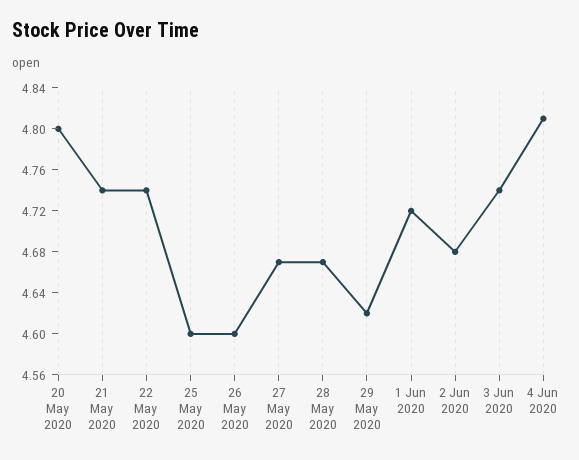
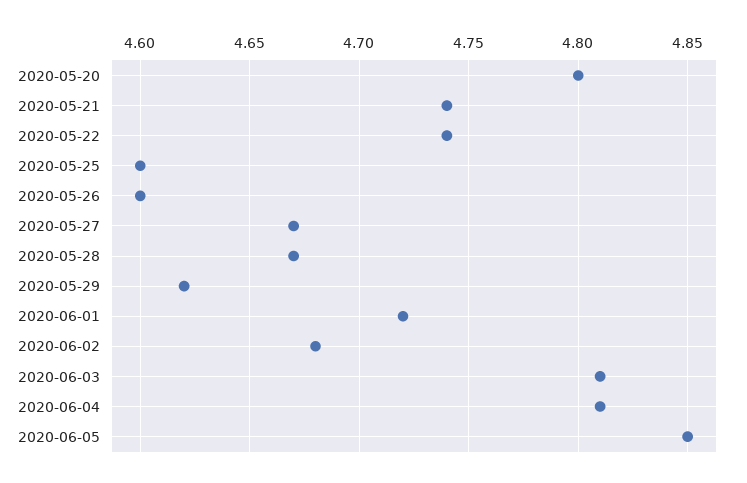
3 Jun 2020: 4.74 -> 4.81
2020-06-05: none -> 4.85

